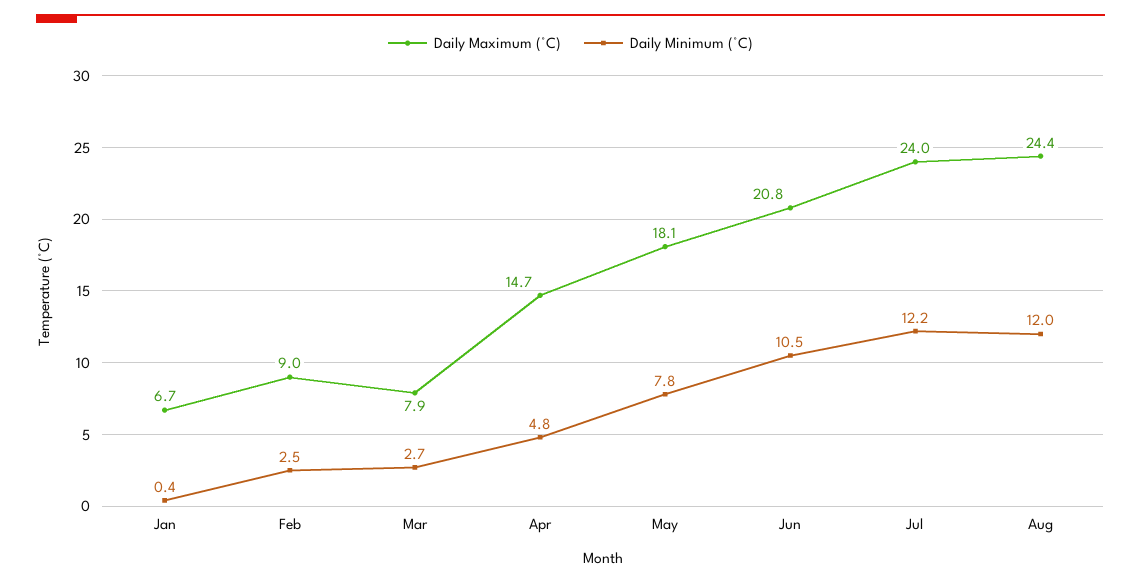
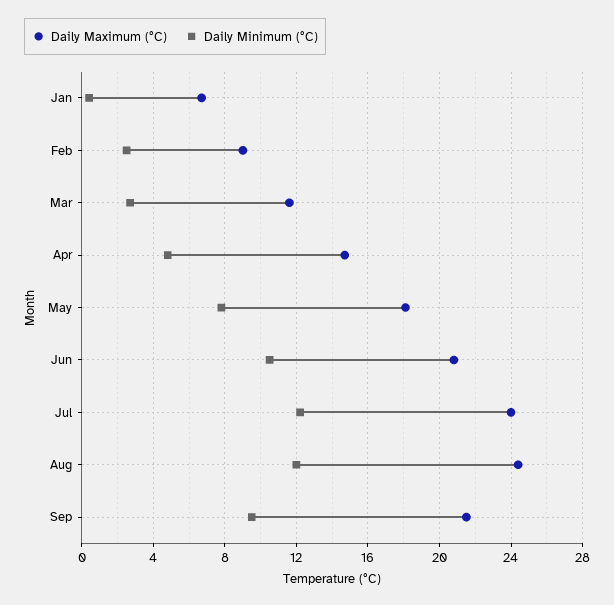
Daily Maximum (°C), Mar: 7.9 -> 11.5
Daily Maximum (°C), Sep: none -> 21.5
Daily Minimum (°C), Sep: none -> 9.5

